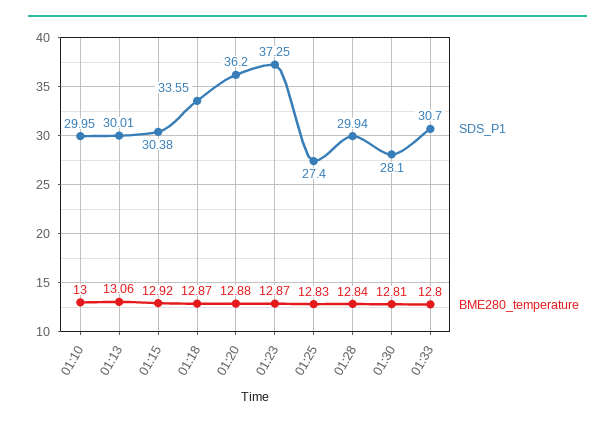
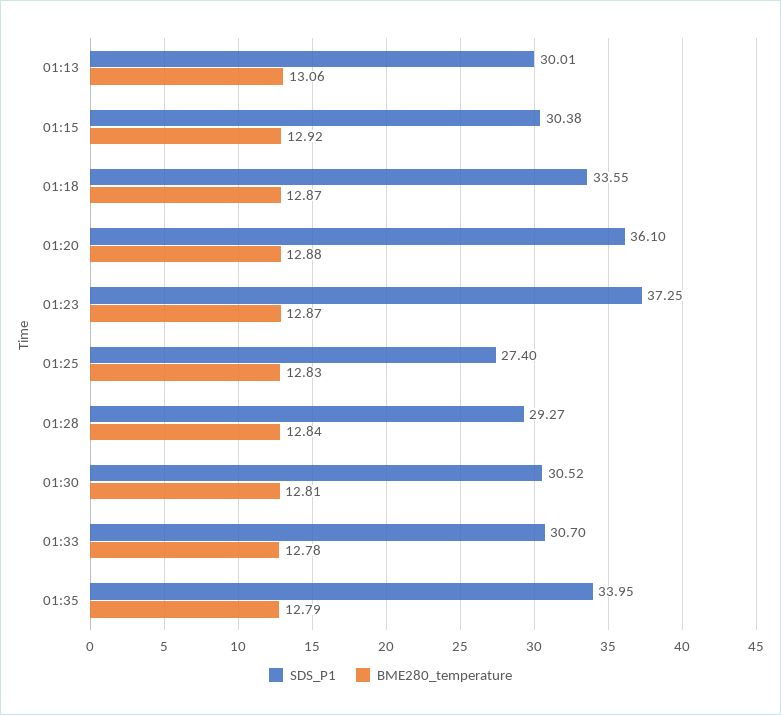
SDS_P1, 01:10: 29.95 -> none
BME280_temperature, 01:10: 13 -> none
SDS_P1, 01:20: 36.2 -> 36.1
SDS_P1, 01:28: 29.94 -> 29.27
SDS_P1, 01:30: 28.1 -> 30.52
BME280_temperature, 01:33: 12.8 -> 12.78
SDS_P1, 01:35: none -> 33.95
BME280_temperature, 01:35: none -> 12.79

